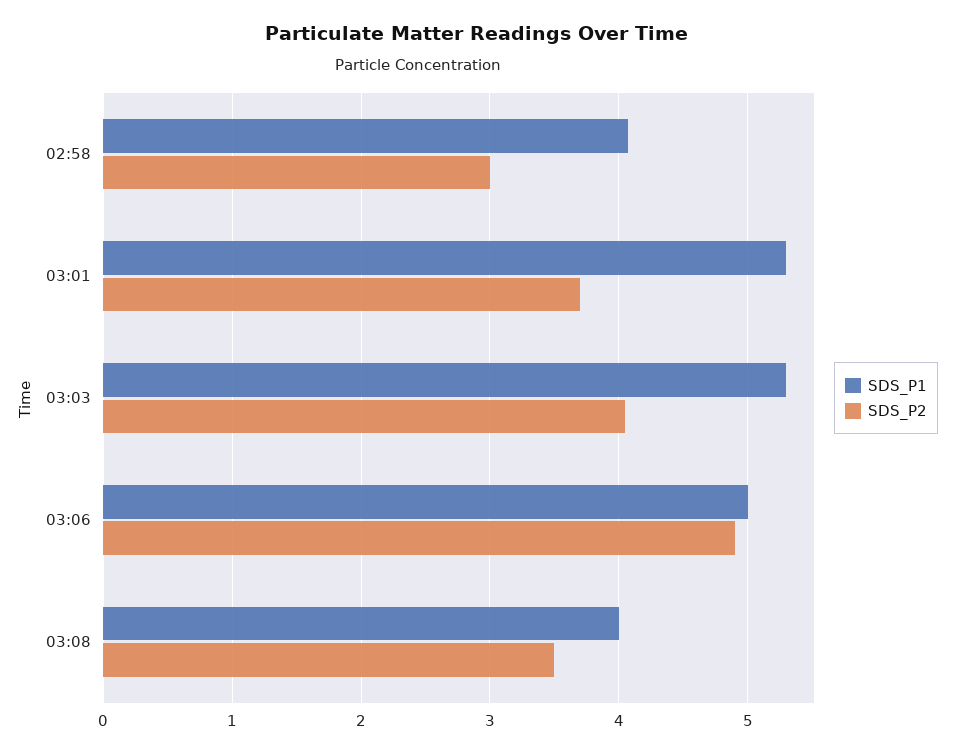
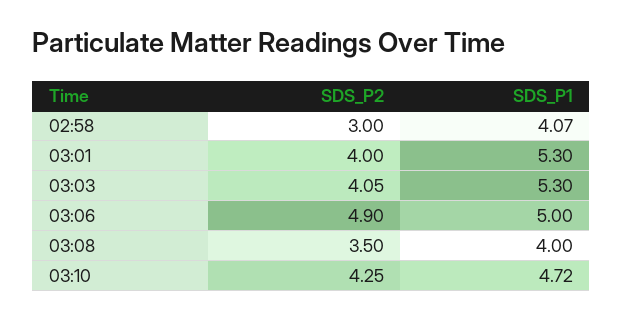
SDS_P2, 03:01: 3.7 -> 4
SDS_P2, 03:10: none -> 4.25
SDS_P1, 03:10: none -> 4.72

